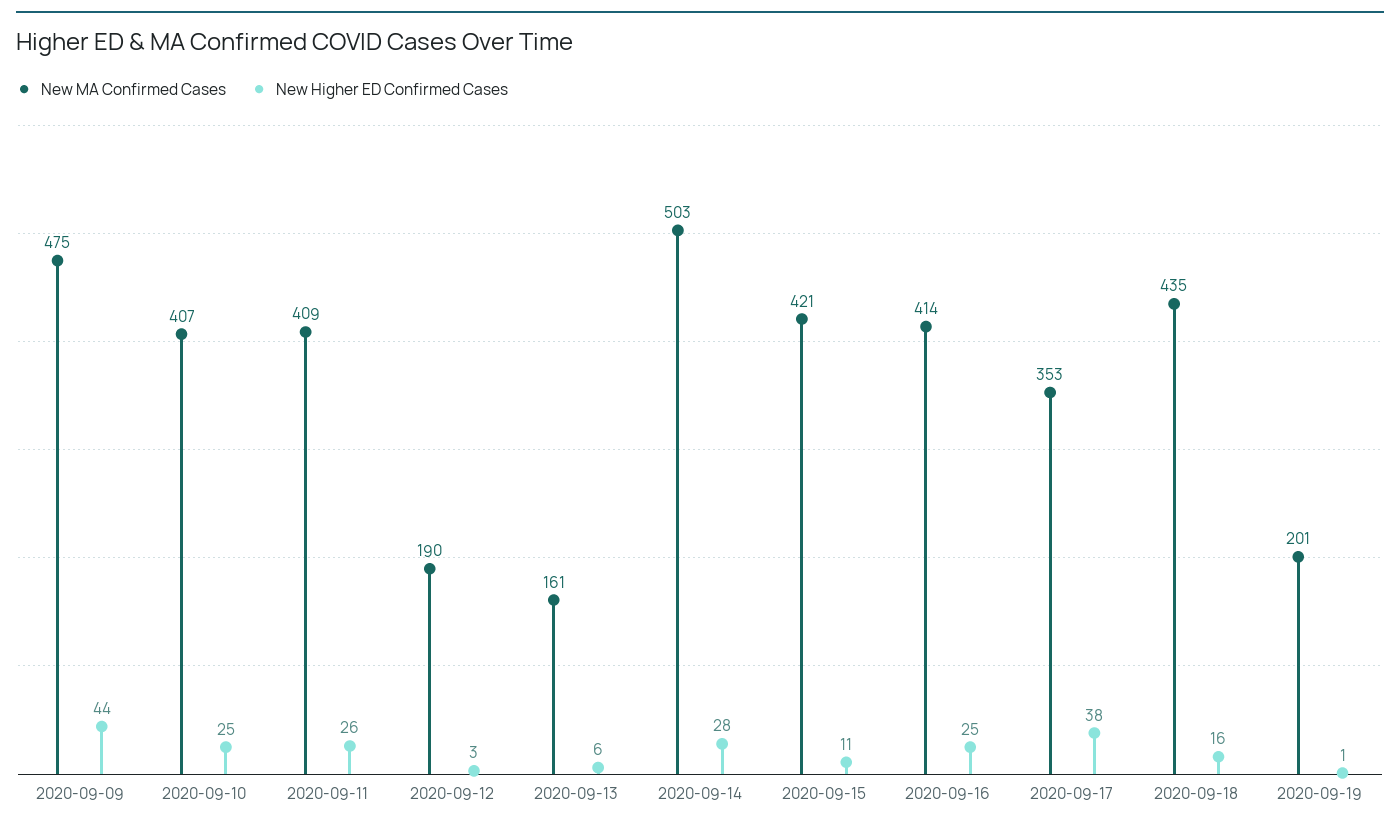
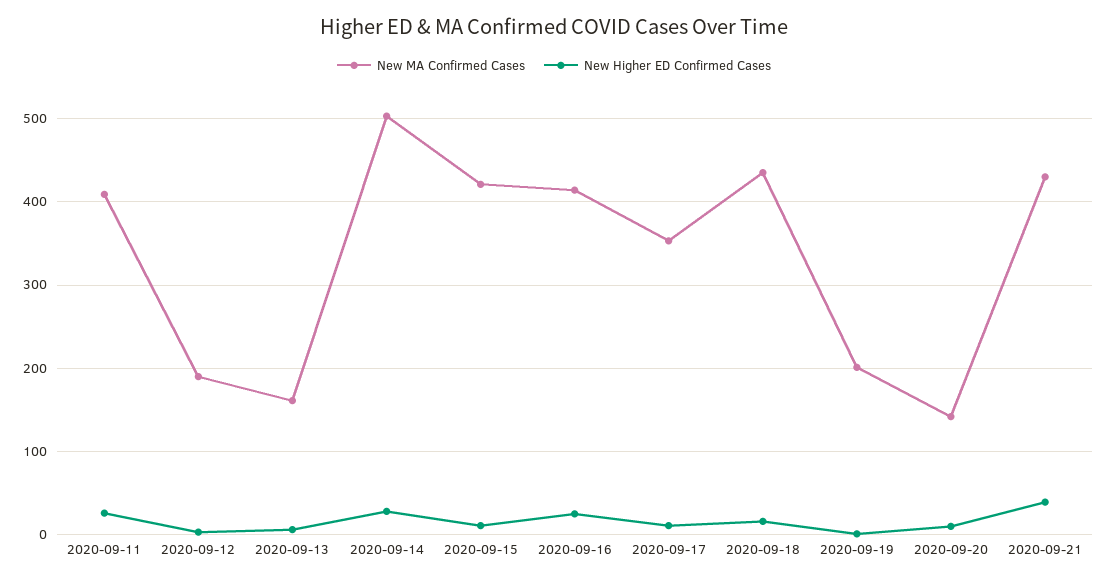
New MA Confirmed Cases, 2020-09-09: 475 -> none
New Higher ED Confirmed Cases, 2020-09-09: 44 -> none
New MA Confirmed Cases, 2020-09-10: 407 -> none
New Higher ED Confirmed Cases, 2020-09-10: 25 -> none
New Higher ED Confirmed Cases, 2020-09-17: 38 -> 10
New MA Confirmed Cases, 2020-09-20: none -> 140
New Higher ED Confirmed Cases, 2020-09-20: none -> 10
New MA Confirmed Cases, 2020-09-21: none -> 430
New Higher ED Confirmed Cases, 2020-09-21: none -> 40

